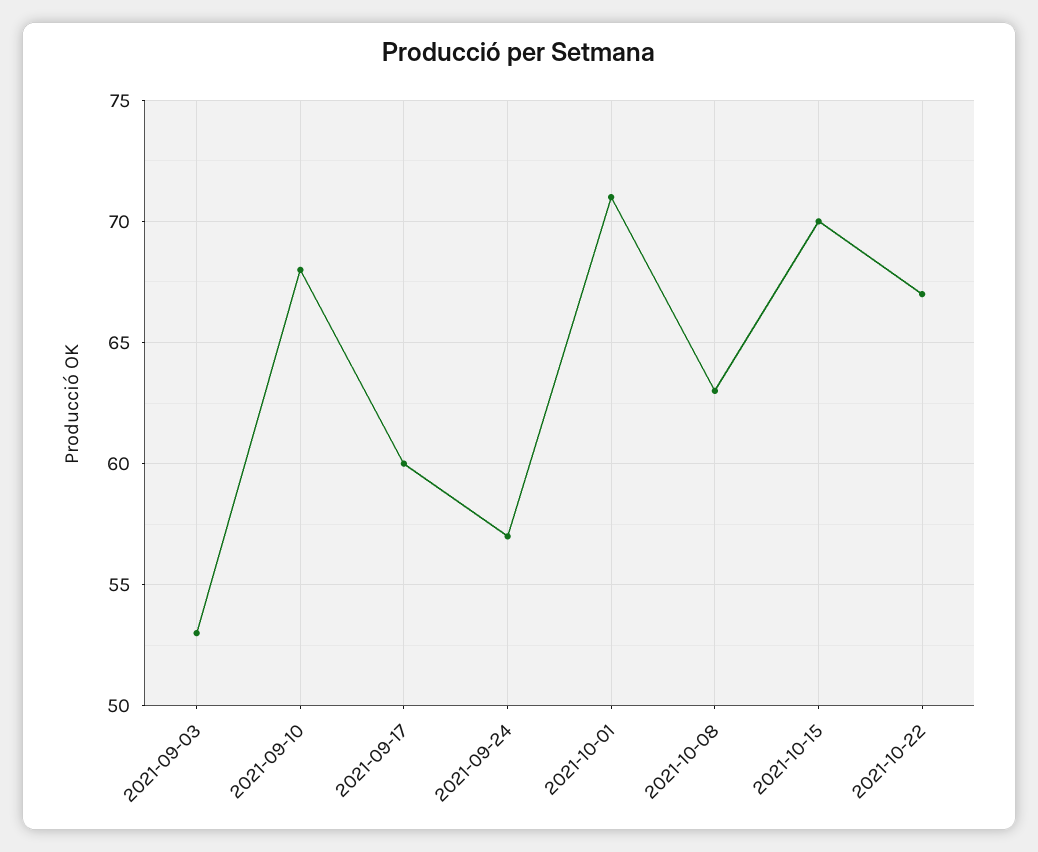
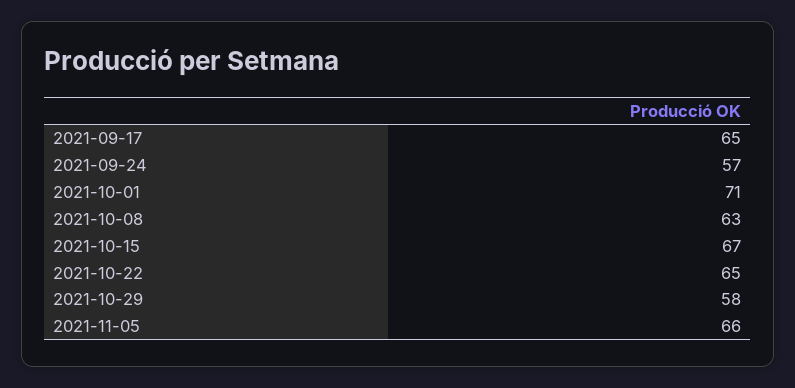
2021-09-03: 53 -> none
2021-09-10: 68 -> none
2021-09-17: 60 -> 65
2021-10-15: 70 -> 67
2021-10-22: 67 -> 65
2021-10-29: none -> 58
2021-11-05: none -> 66

